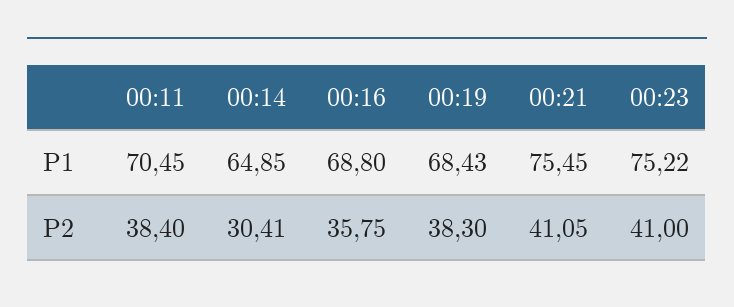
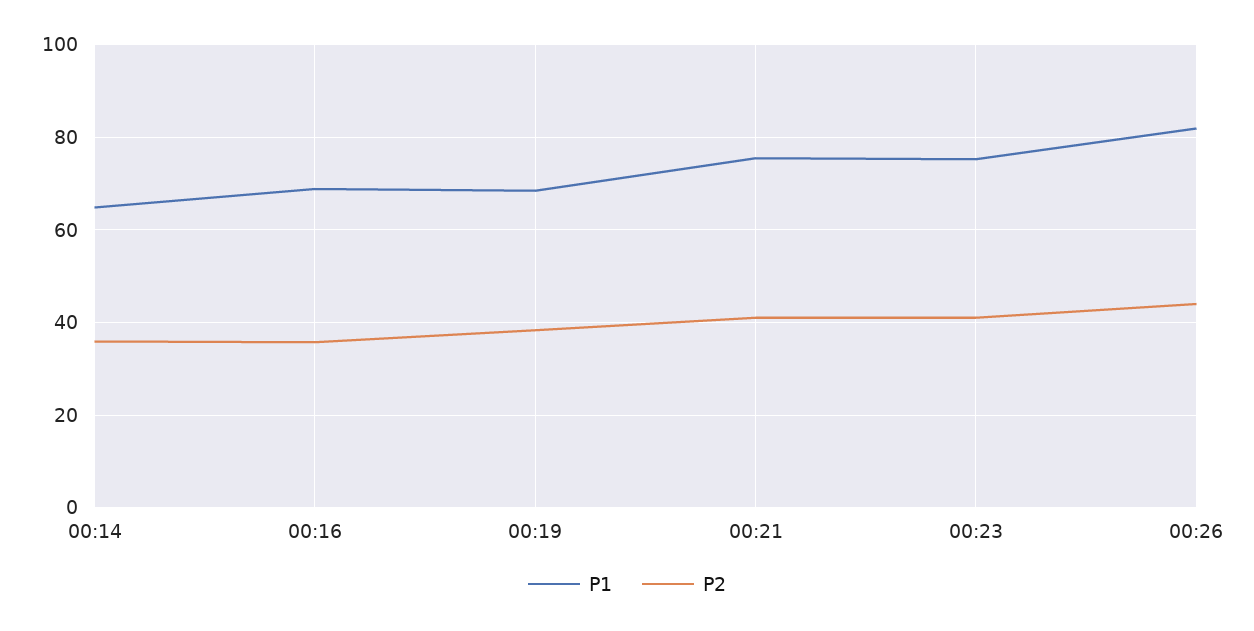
P1, 00:11: 70.45 -> none
P2, 00:11: 38.4 -> none
P2, 00:14: 30.41 -> 36
P1, 00:26: none -> 82
P2, 00:26: none -> 44

